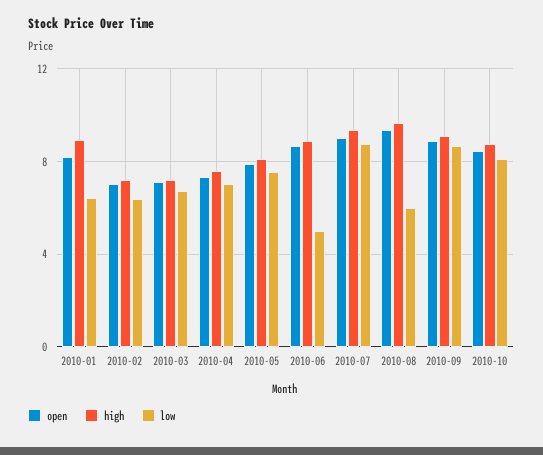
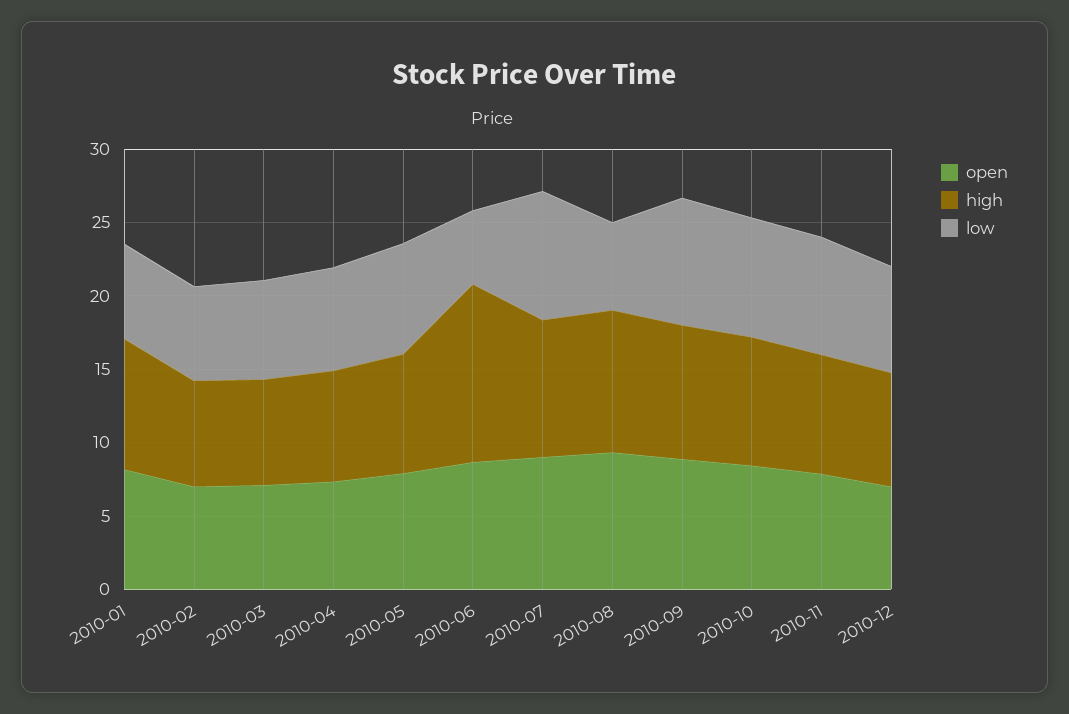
high, 2010-06: 9 -> 12
open, 2010-11: none -> 8
high, 2010-11: none -> 8
low, 2010-11: none -> 8
open, 2010-12: none -> 7
high, 2010-12: none -> 8
low, 2010-12: none -> 7

